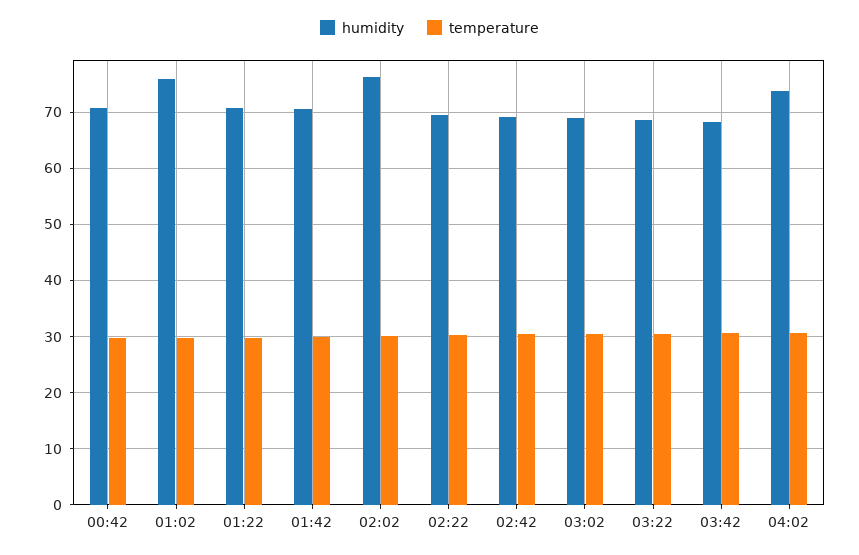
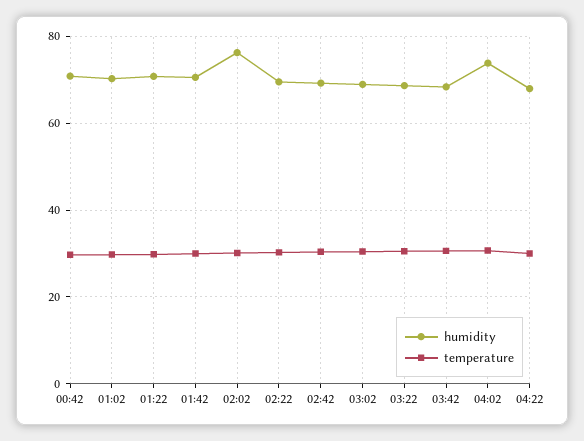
humidity, 01:02: 76 -> 70
humidity, 04:22: none -> 68
temperature, 04:22: none -> 30

